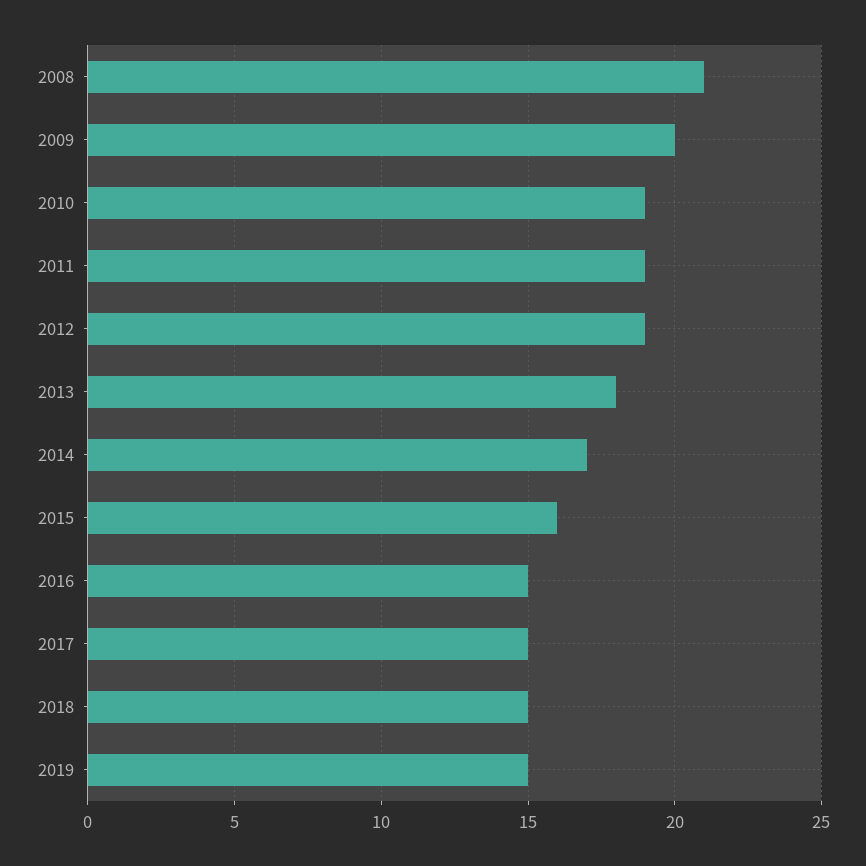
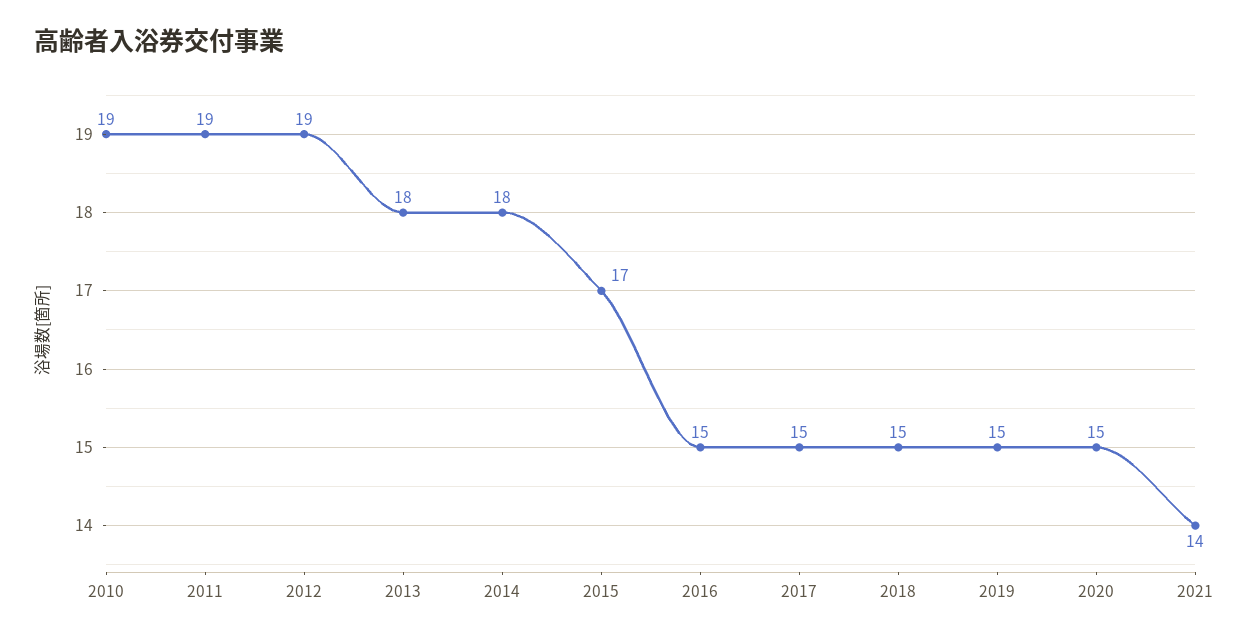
2008: 21 -> none
2009: 20 -> none
2014: 17 -> 18
2015: 16 -> 17
2020: none -> 15
2021: none -> 14

